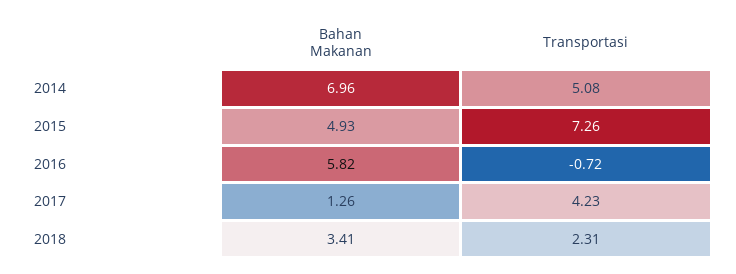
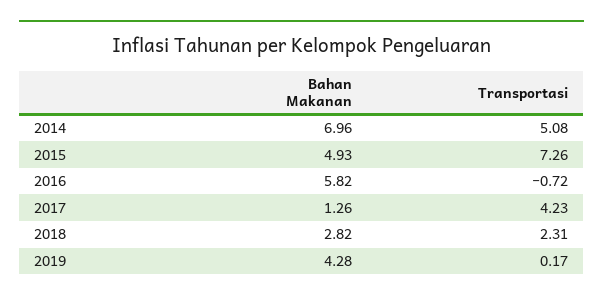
Bahan Makanan, 2018: 3.41 -> 2.82
Bahan Makanan, 2019: none -> 4.28
Transportasi, 2019: none -> 0.17

